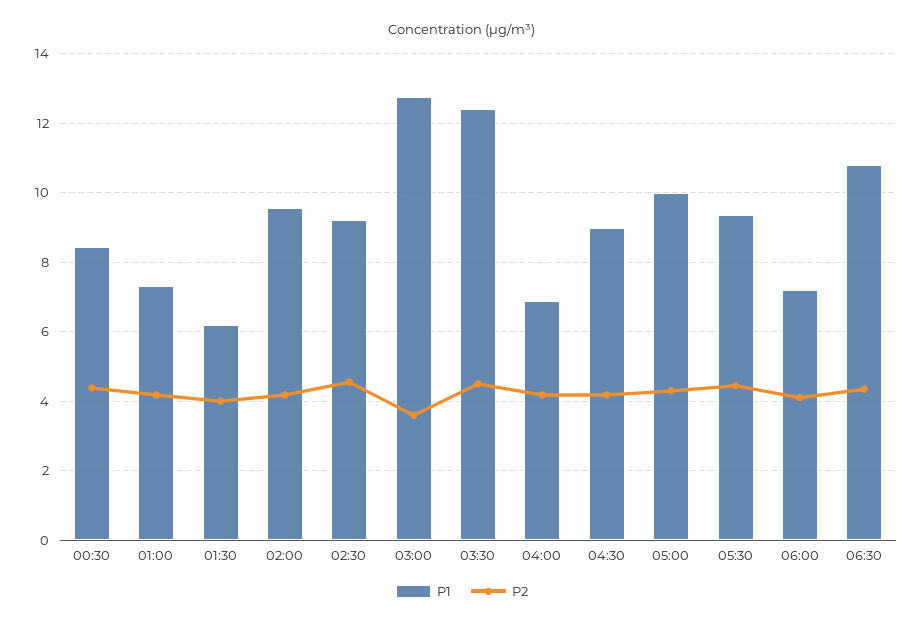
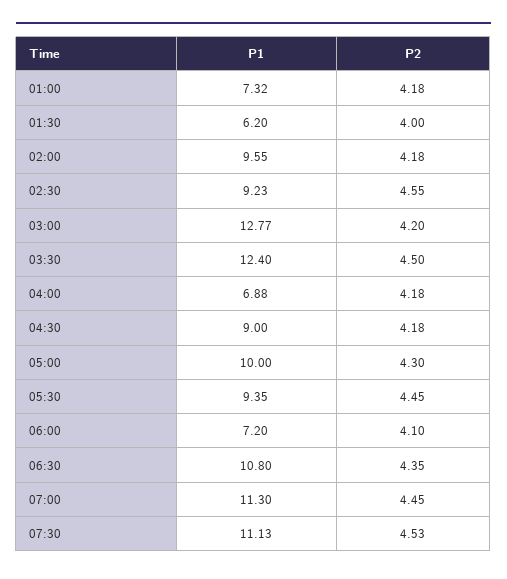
P1, 00:30: 8.4 -> none
P2, 00:30: 4.4 -> none
P2, 03:00: 3.6 -> 4.2
P1, 07:00: none -> 11.3
P2, 07:00: none -> 4.45
P1, 07:30: none -> 11.13
P2, 07:30: none -> 4.53

